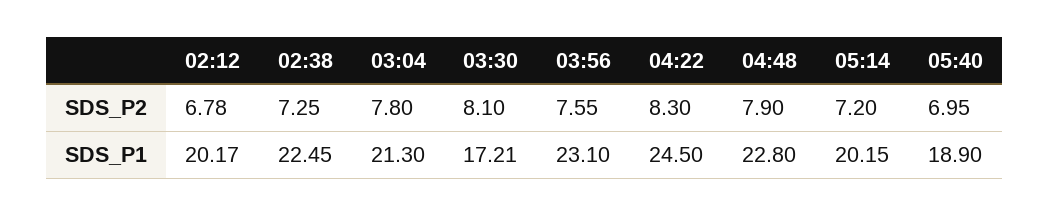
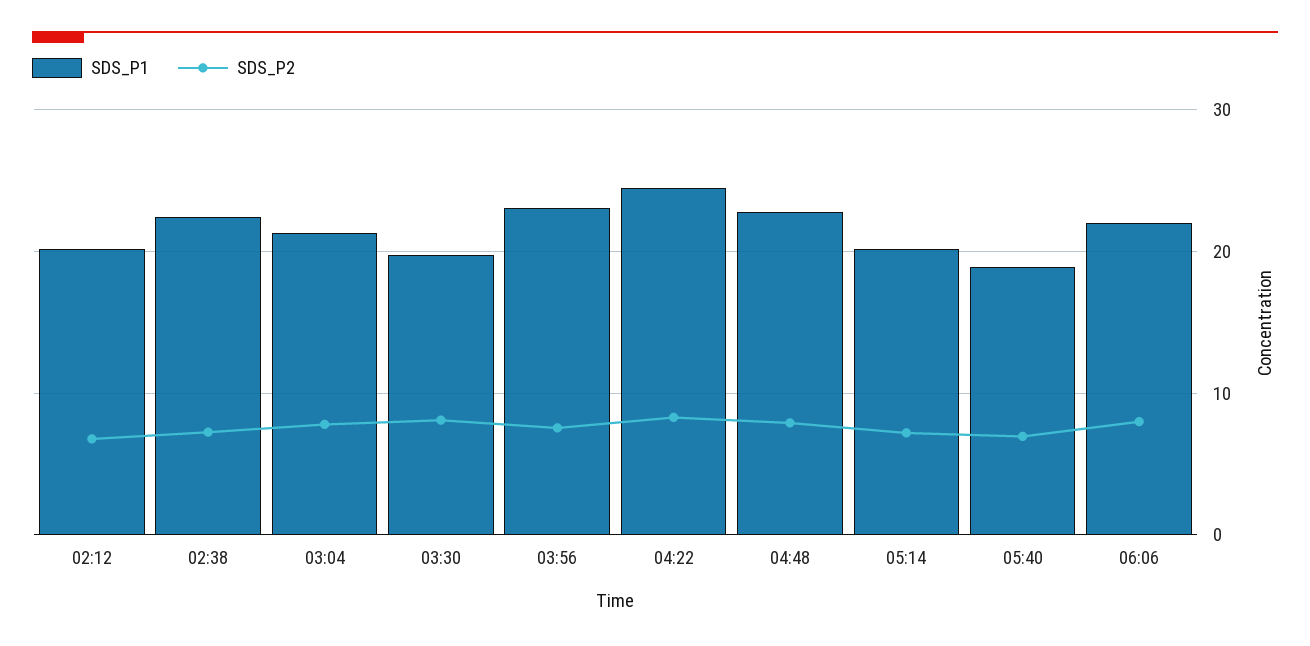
SDS_P1, 03:30: 17.21 -> 20
SDS_P1, 06:06: none -> 22
SDS_P2, 06:06: none -> 8

